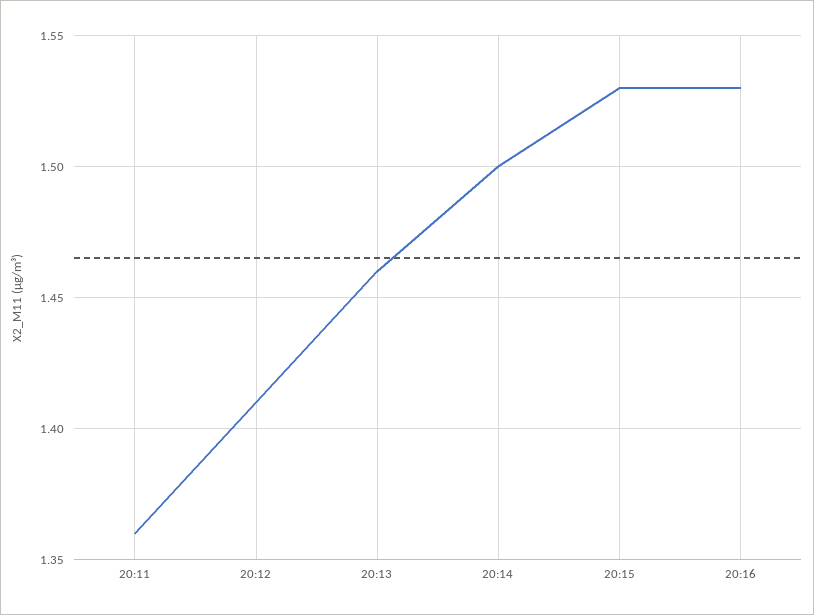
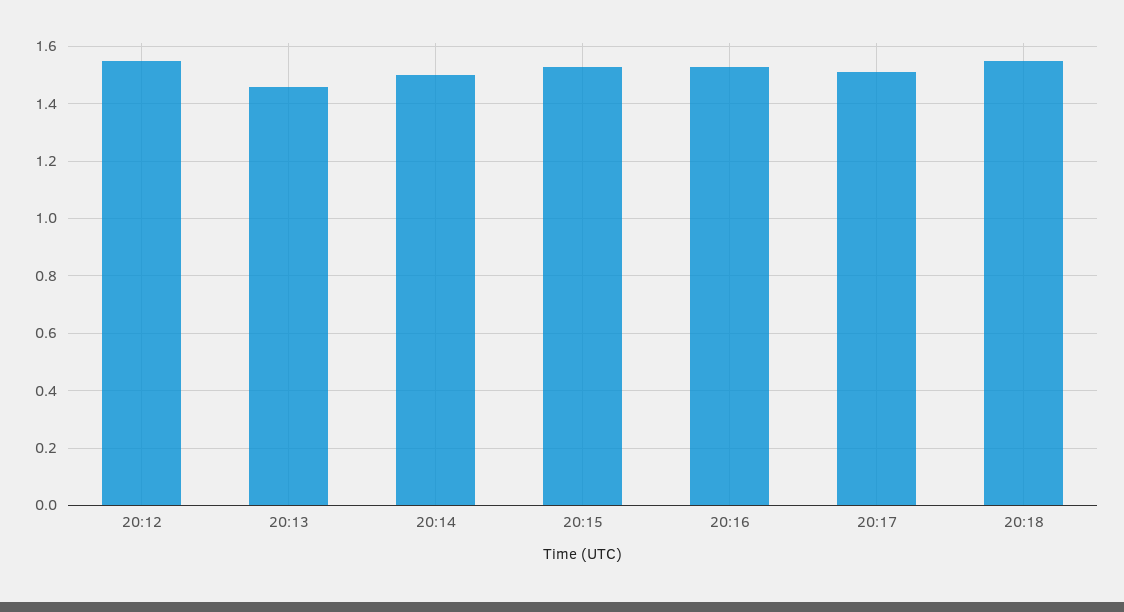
20:11: 1.36 -> none
20:12: 1.41 -> 1.55
20:17: none -> 1.5
20:18: none -> 1.55

